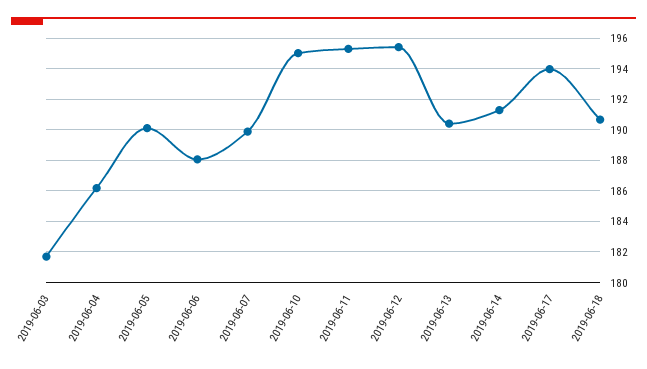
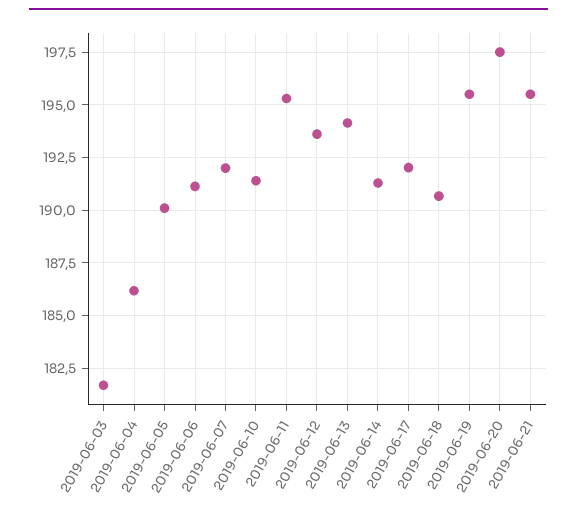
2019-06-06: 188 -> 191
2019-06-07: 190 -> 192
2019-06-10: 195 -> 191.5
2019-06-12: 195.5 -> 193.5
2019-06-13: 190.5 -> 194
2019-06-17: 194 -> 192
2019-06-19: none -> 195.5
2019-06-20: none -> 197.5
2019-06-21: none -> 195.5

